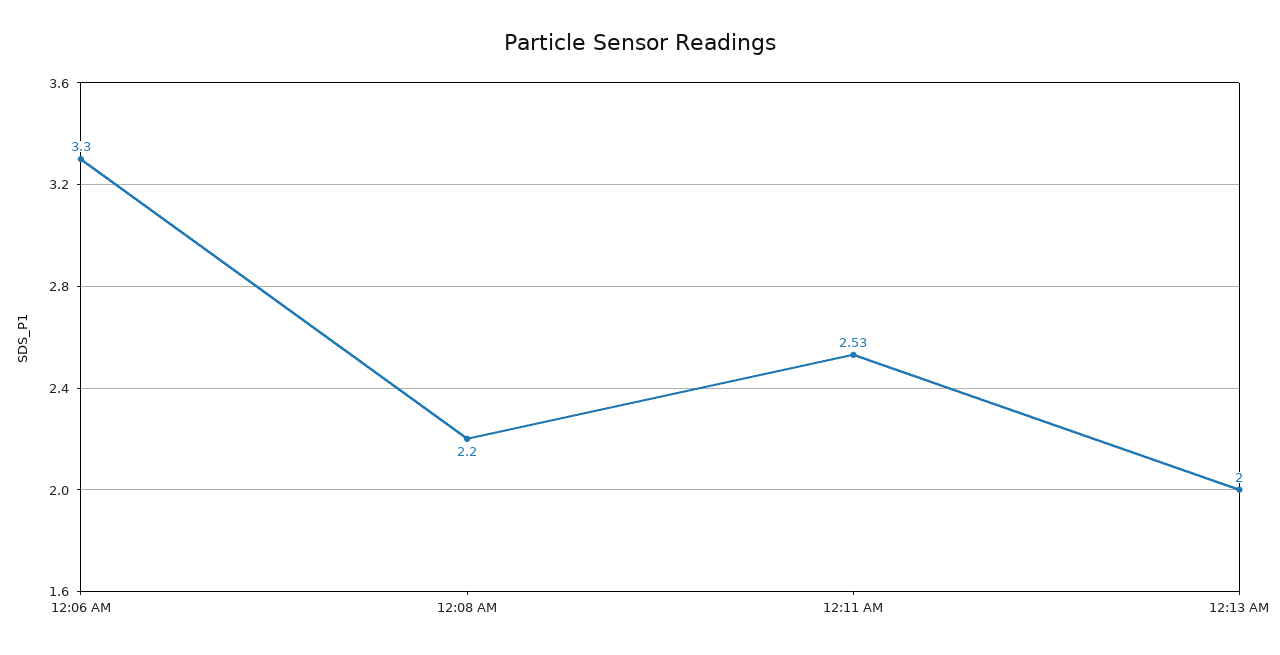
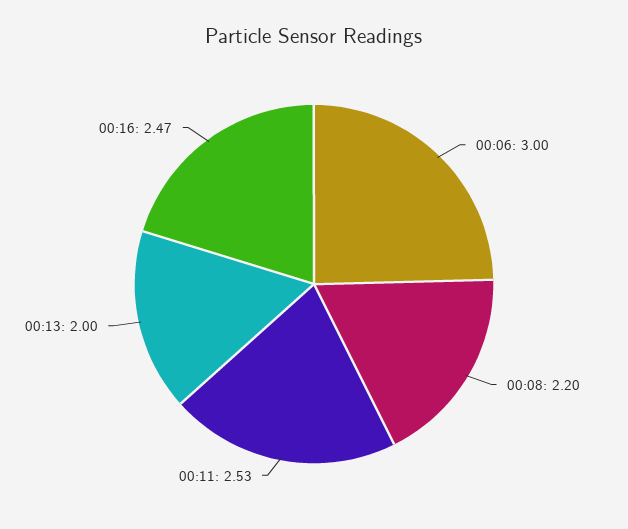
12:06 AM: 3.3 -> 3
00:16: none -> 2.47

